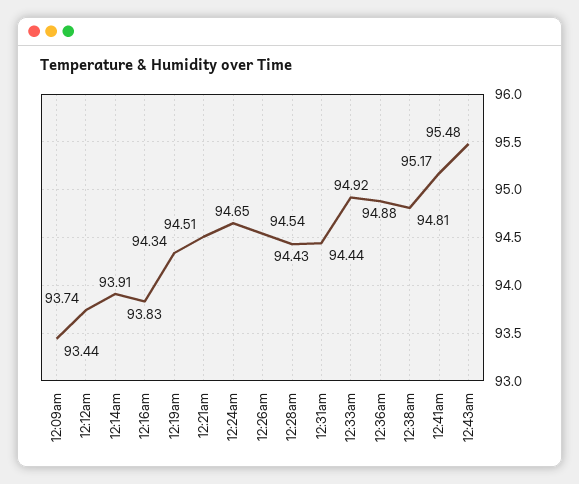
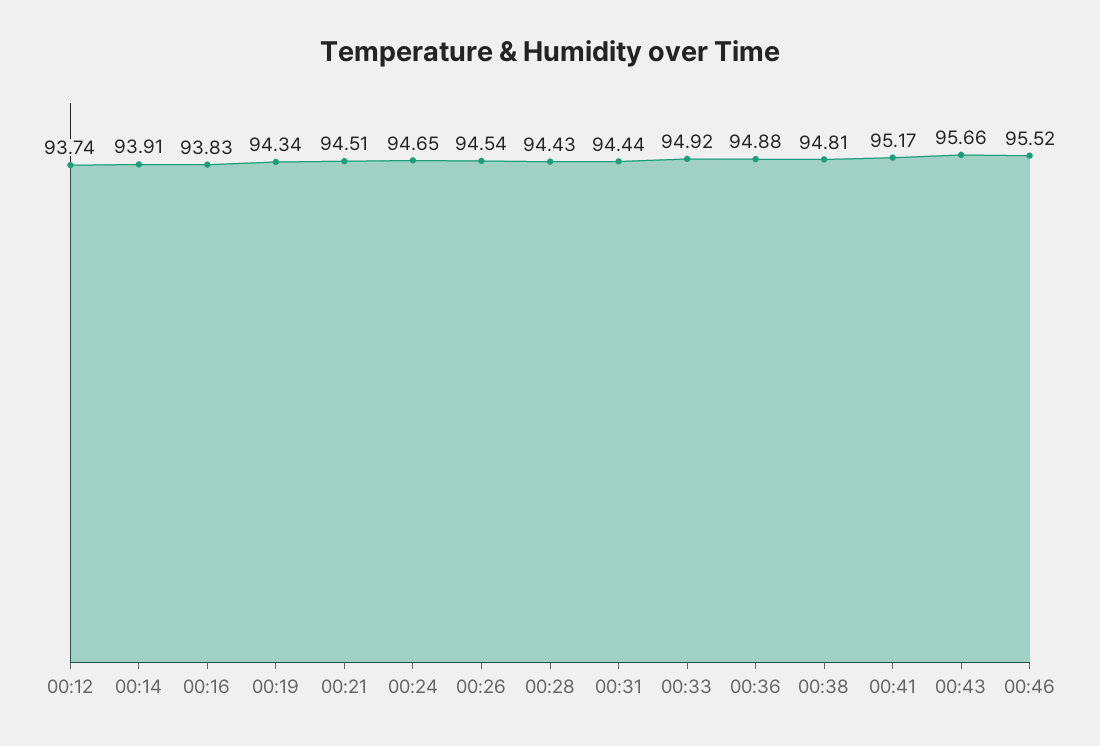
12:09am: 93.44 -> none
12:43am: 95.48 -> 95.66
00:46: none -> 95.52

